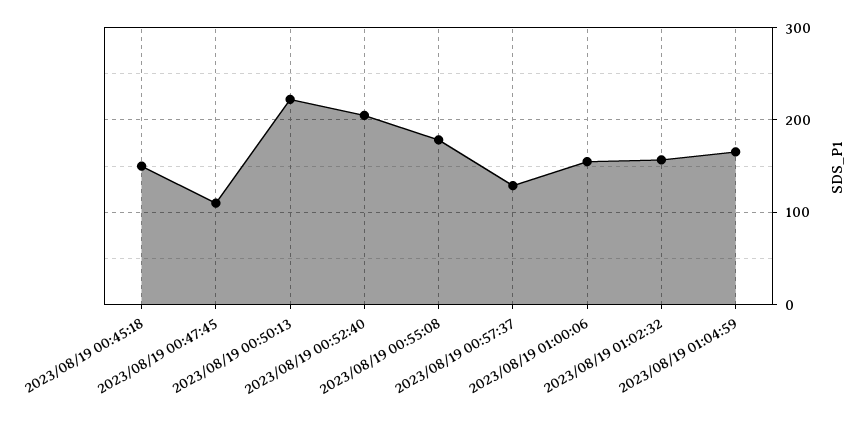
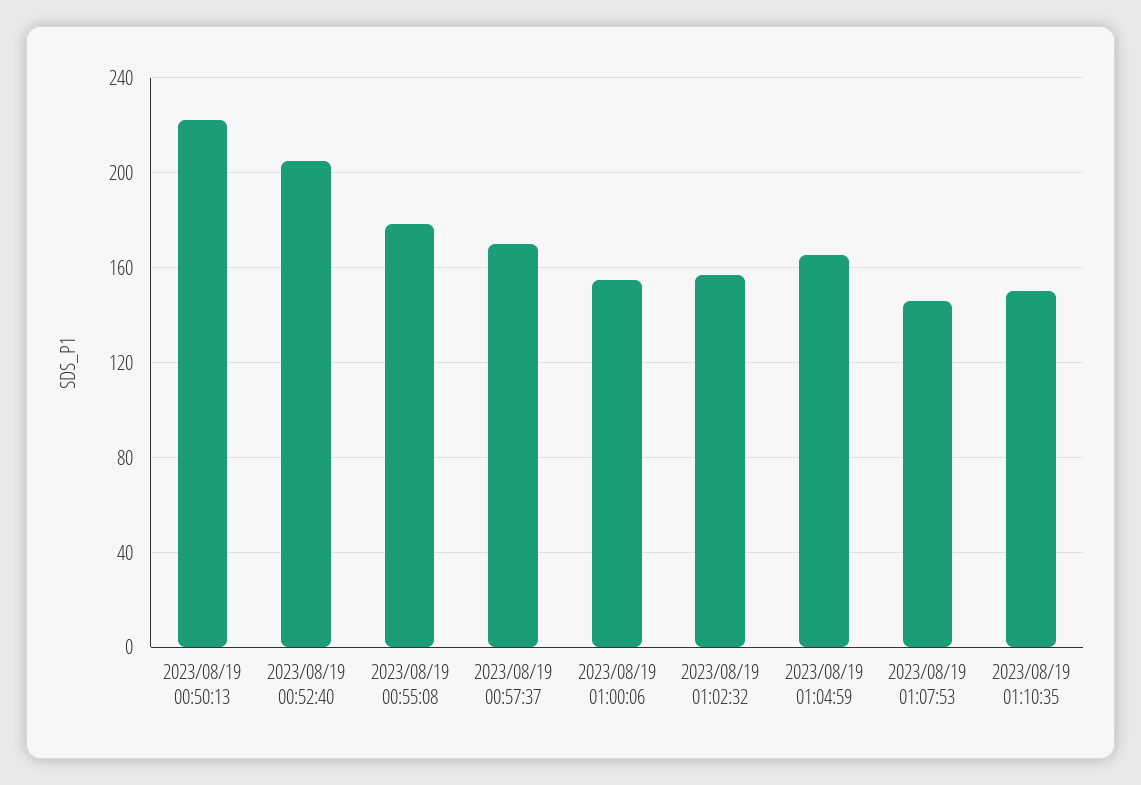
2023/08/19 00:45:18: 150 -> none
2023/08/19 00:47:45: 110 -> none
2023/08/19 00:57:37: 130 -> 170
2023/08/19 01:07:53: none -> 145
2023/08/19 01:10:35: none -> 150

